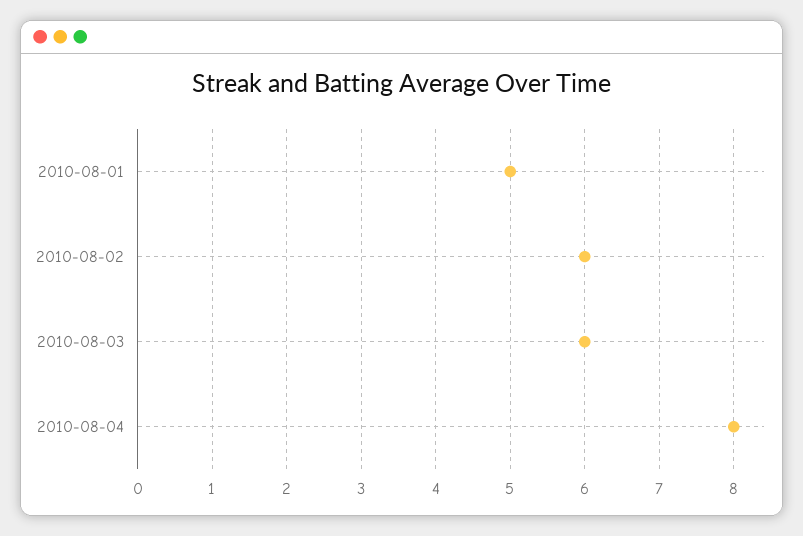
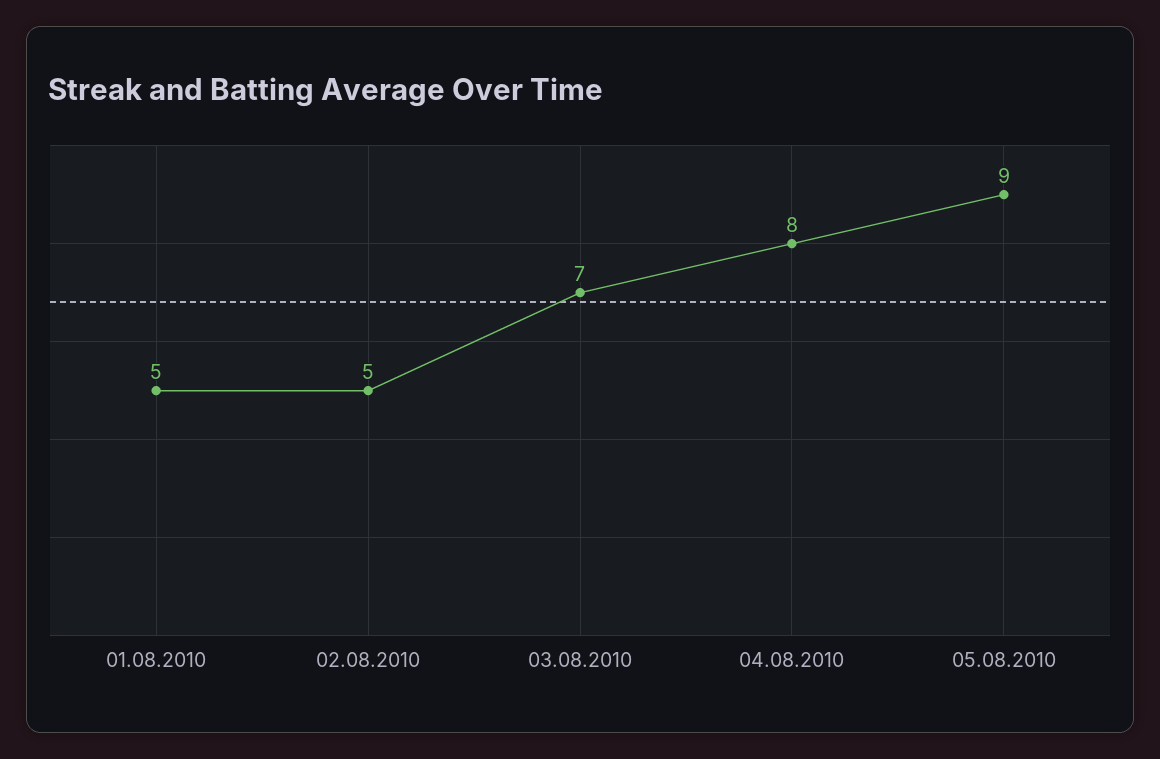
2010-08-02: 6 -> 5
2010-08-03: 6 -> 7
05.08.2010: none -> 9

